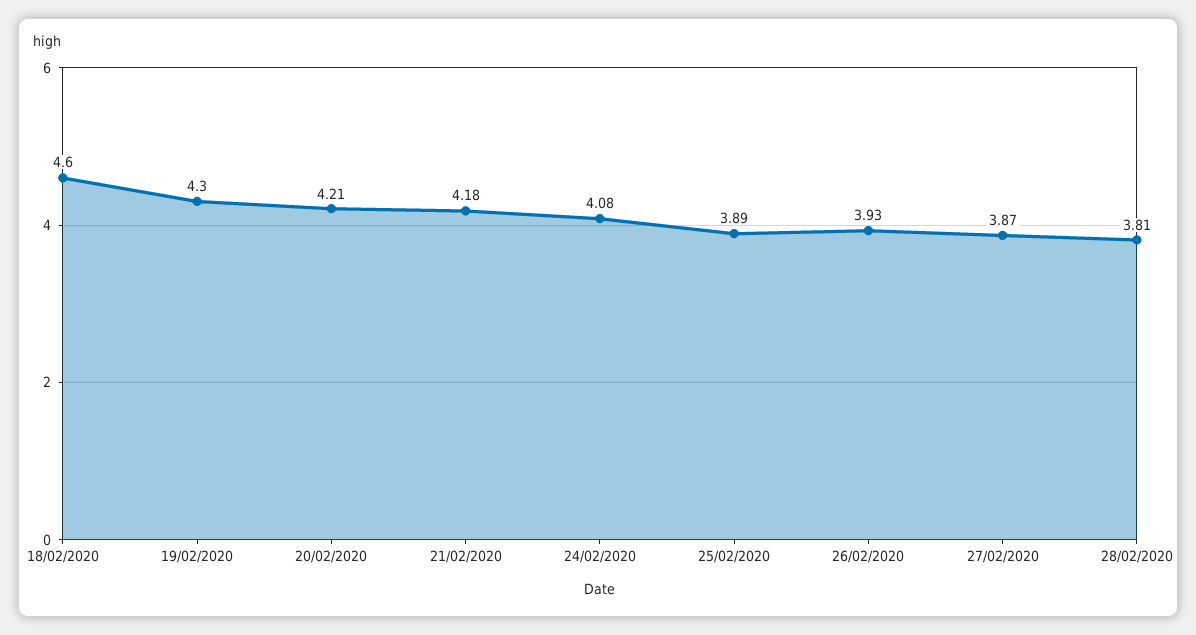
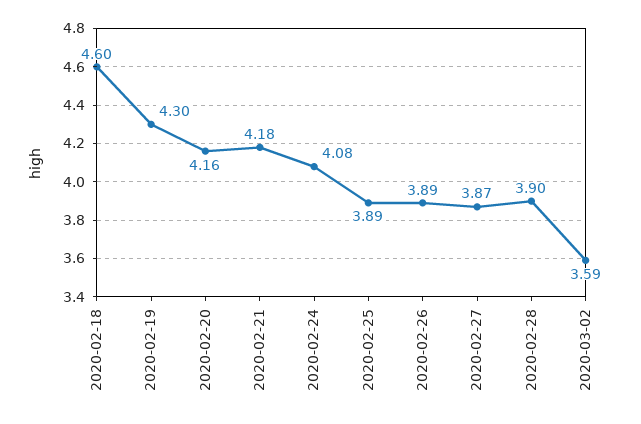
20/02/2020: 4.21 -> 4.16
26/02/2020: 3.93 -> 3.89
28/02/2020: 3.81 -> 3.9
2020-03-02: none -> 3.59

